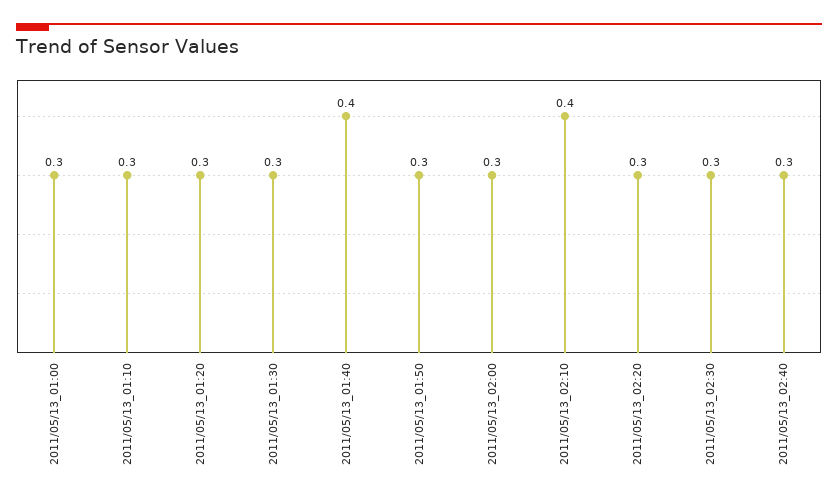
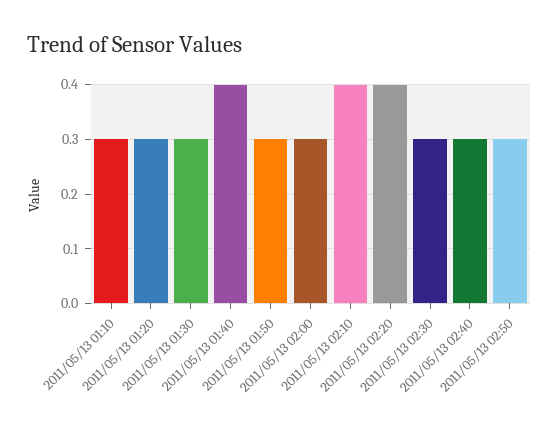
2011/05/13_01:00: 0.3 -> none
2011/05/13_02:20: 0.3 -> 0.4
2011/05/13 02:50: none -> 0.3

